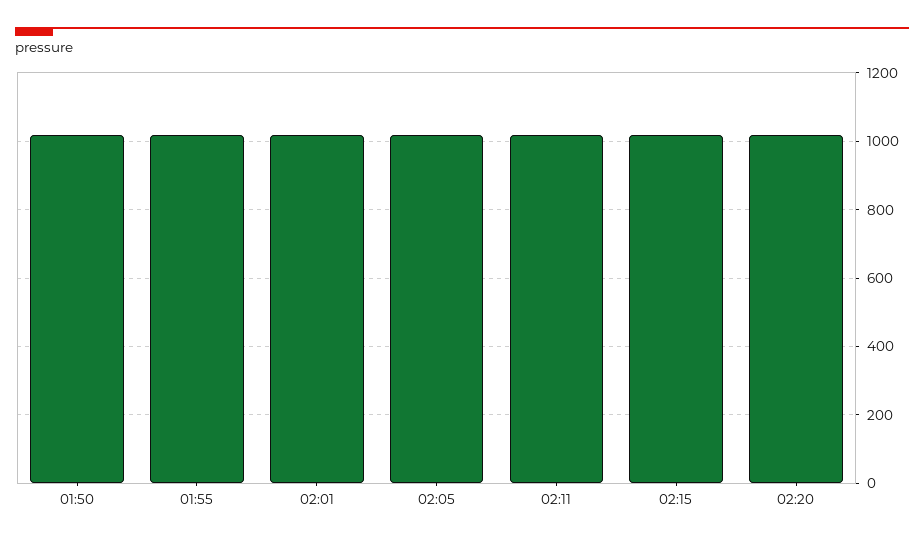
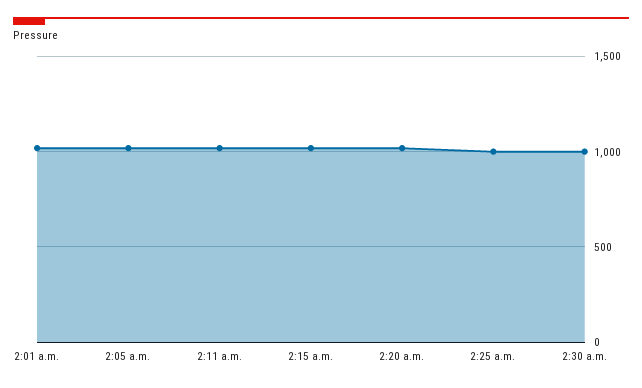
01:50: 1020 -> none
01:55: 1020 -> none
2:25 a.m.: none -> 1000
2:30 a.m.: none -> 1000

